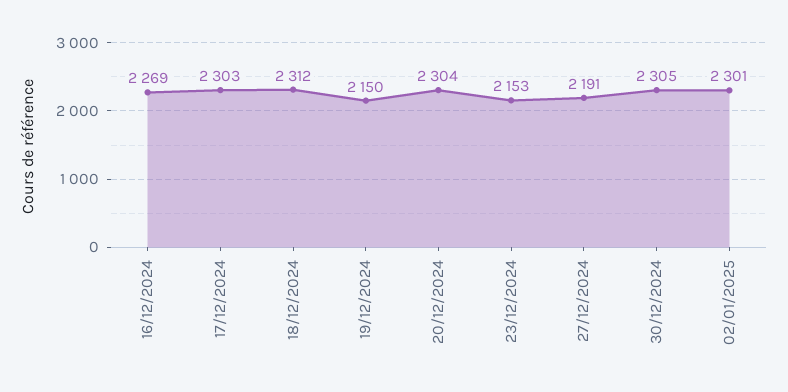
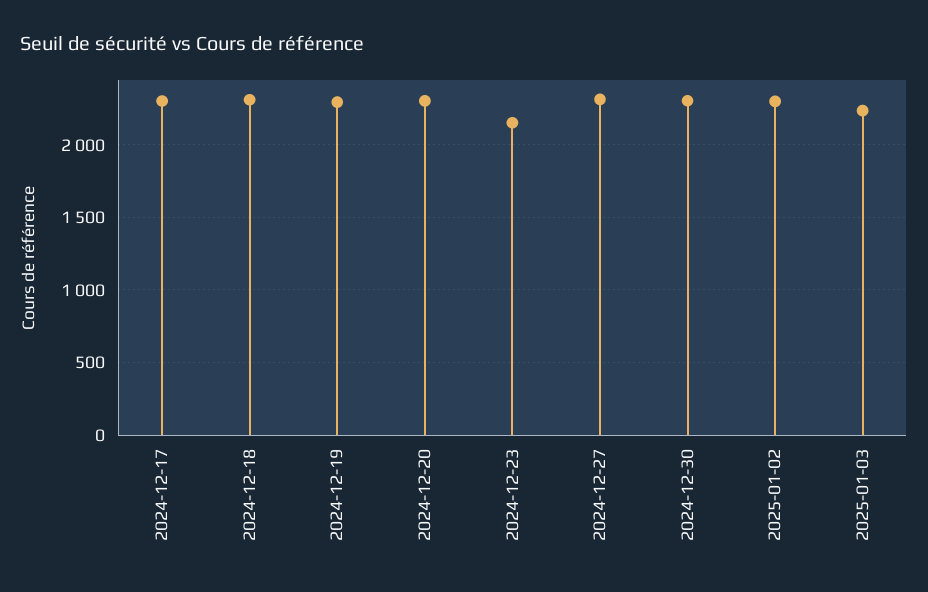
16/12/2024: 2269 -> none
19/12/2024: 2150 -> 2300
27/12/2024: 2191 -> 2300
2025-01-03: none -> 2250

